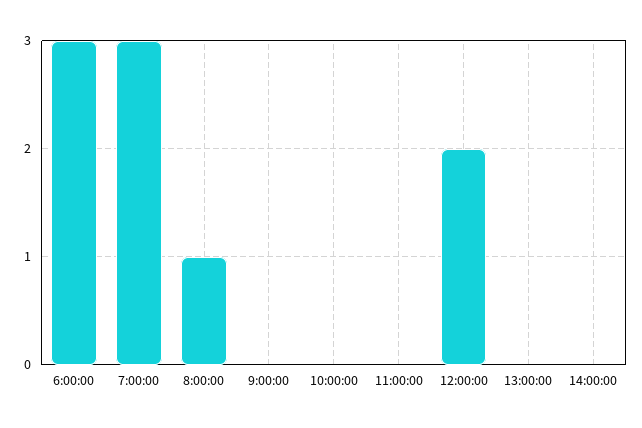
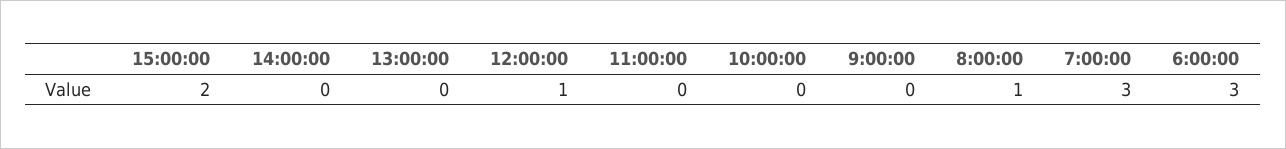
12:00:00: 2 -> 1
15:00:00: none -> 2

